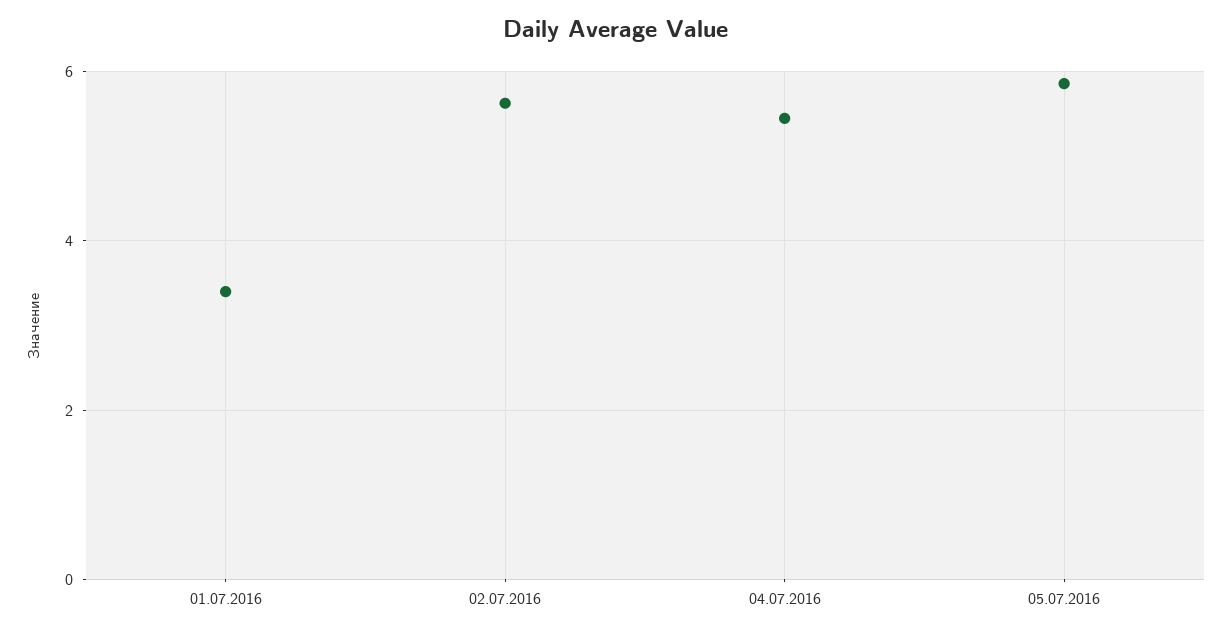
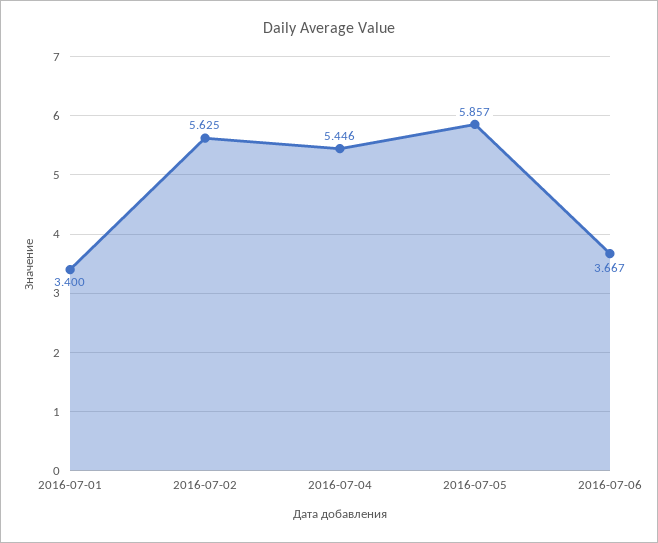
2016-07-06: none -> 3.667

